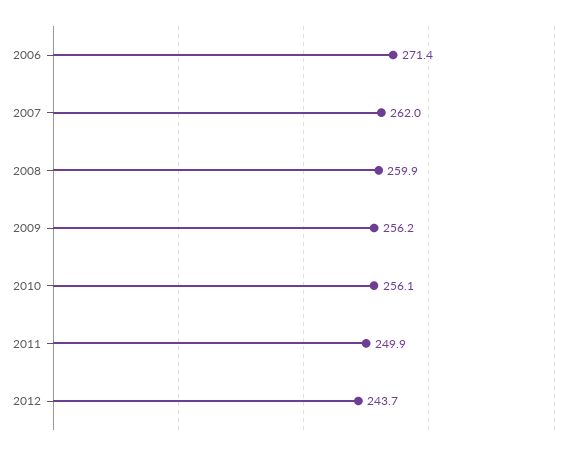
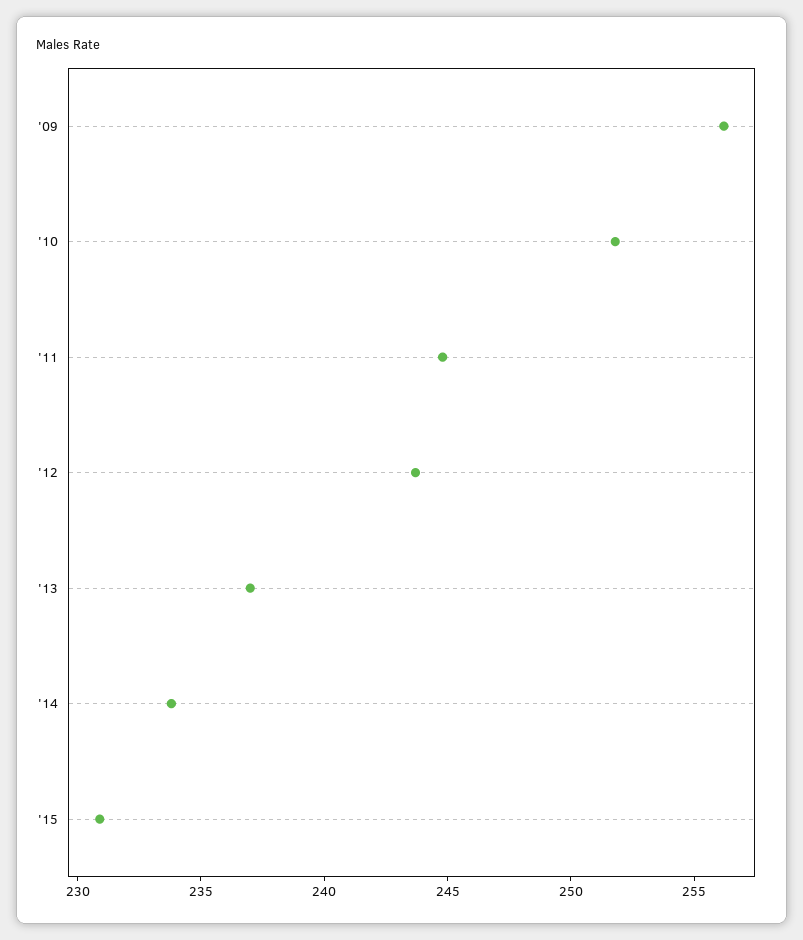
2006: 271.4 -> none
2007: 262 -> none
2008: 259.9 -> none
2010: 256.1 -> 252
2011: 249.9 -> 245
'13: none -> 237
'14: none -> 234
'15: none -> 231

